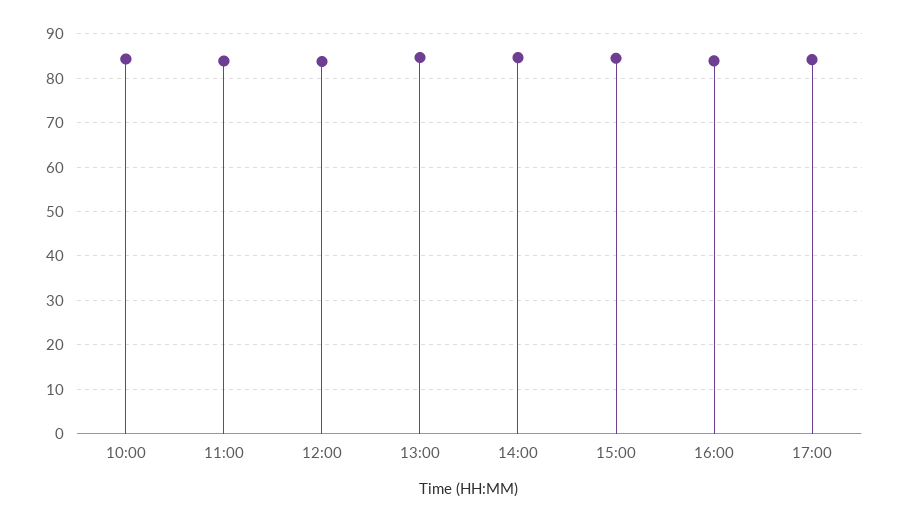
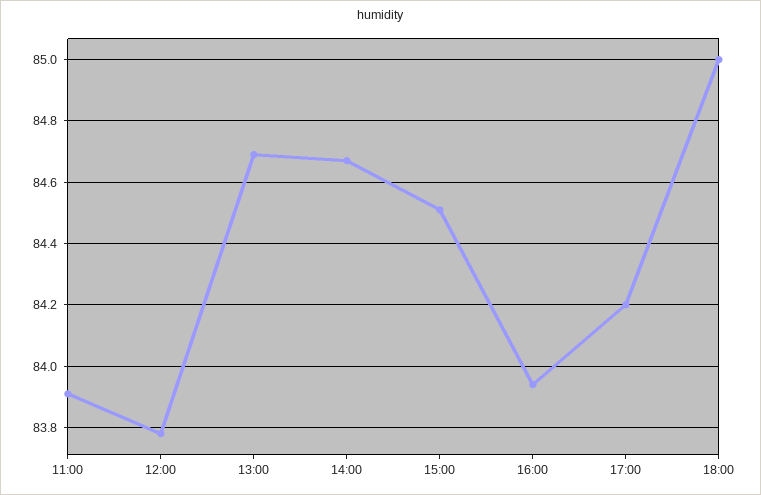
10:00: 84 -> none
18:00: none -> 85

